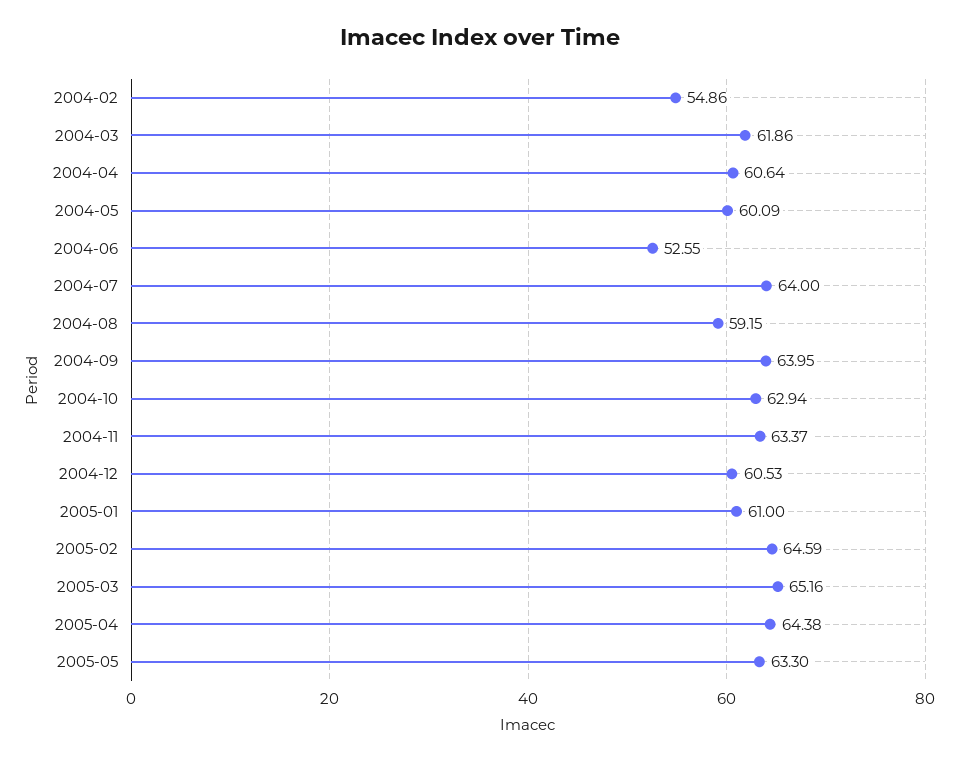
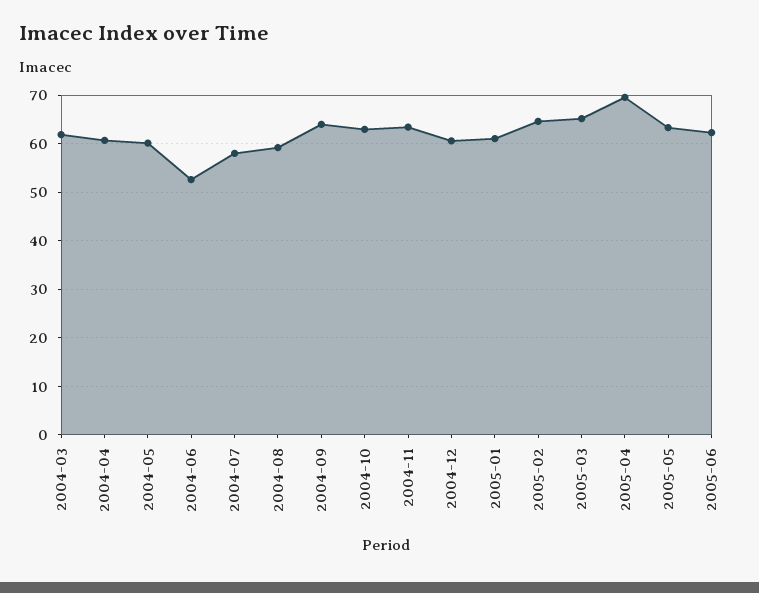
2004-02: 54.86 -> none
2004-07: 64 -> 58
2005-04: 64.38 -> 70
2005-06: none -> 62

